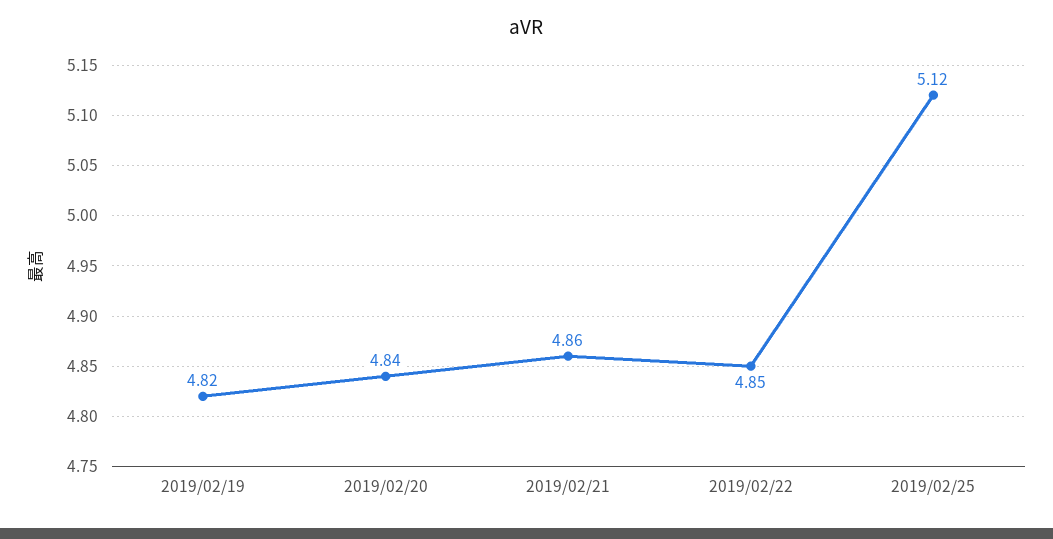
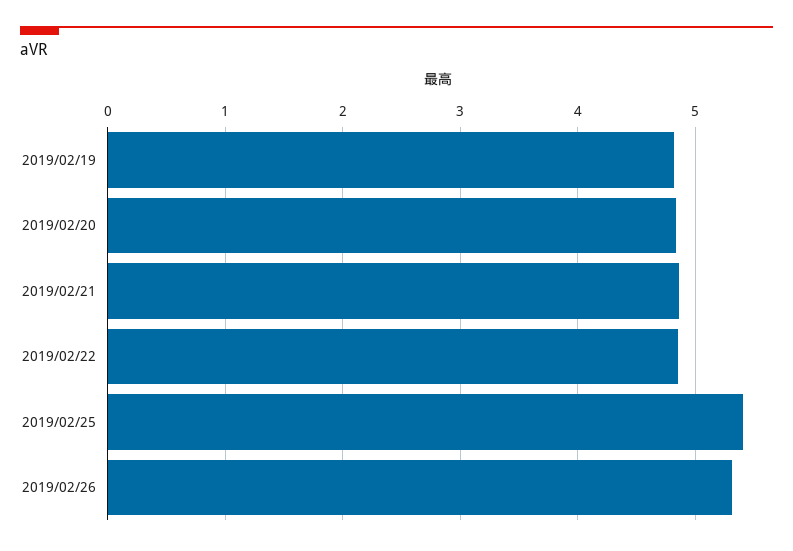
2019/02/25: 5.12 -> 5.4
2019/02/26: none -> 5.3

